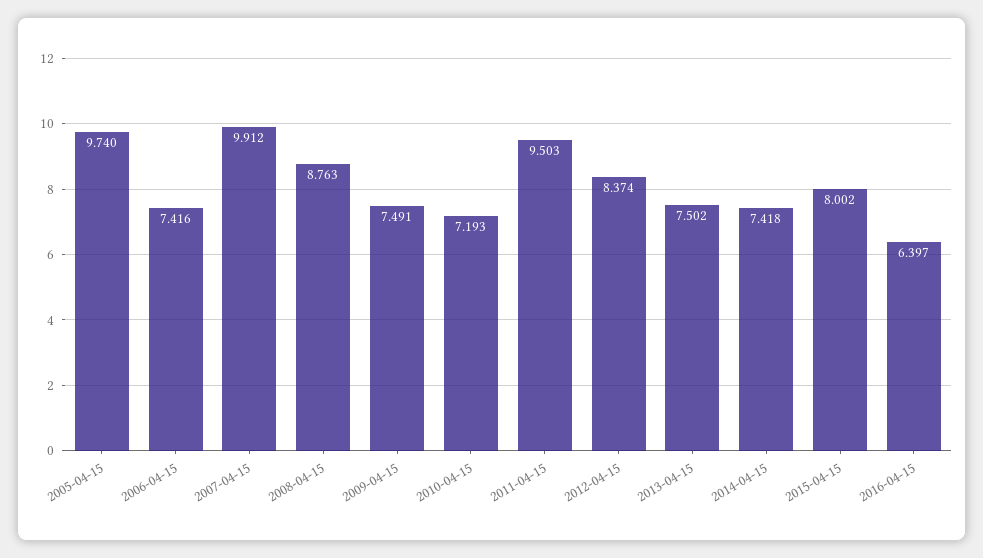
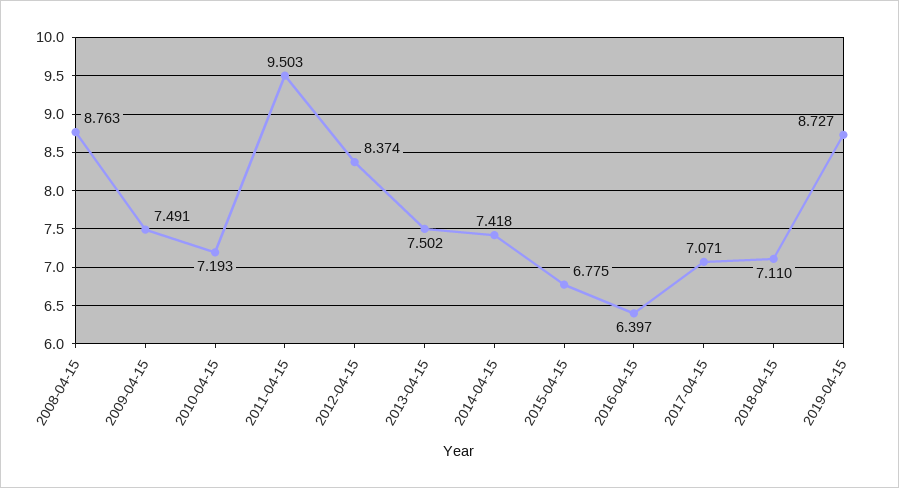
2005-04-15: 9.74 -> none
2006-04-15: 7.416 -> none
2007-04-15: 9.912 -> none
2015-04-15: 8.002 -> 6.775
2017-04-15: none -> 7.071
2018-04-15: none -> 7.11
2019-04-15: none -> 8.727

